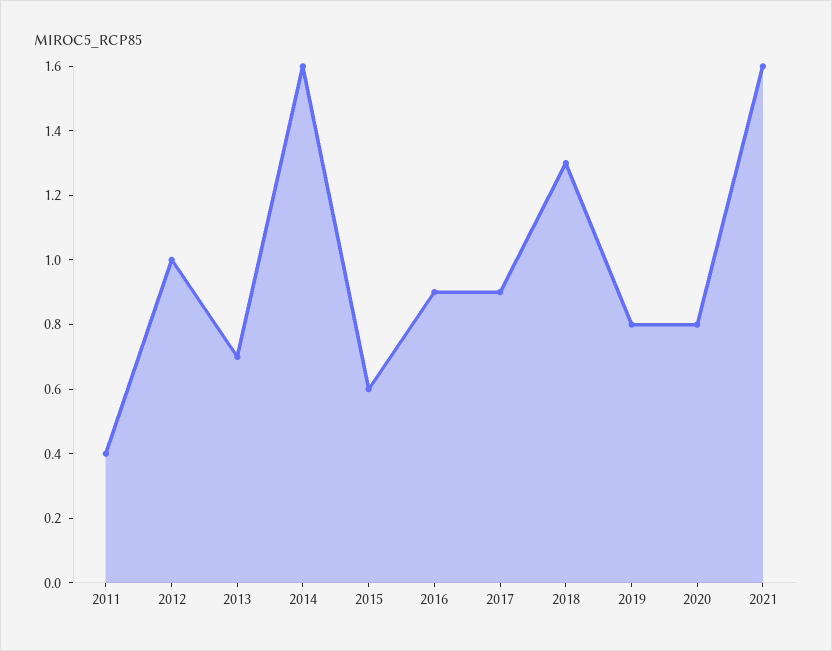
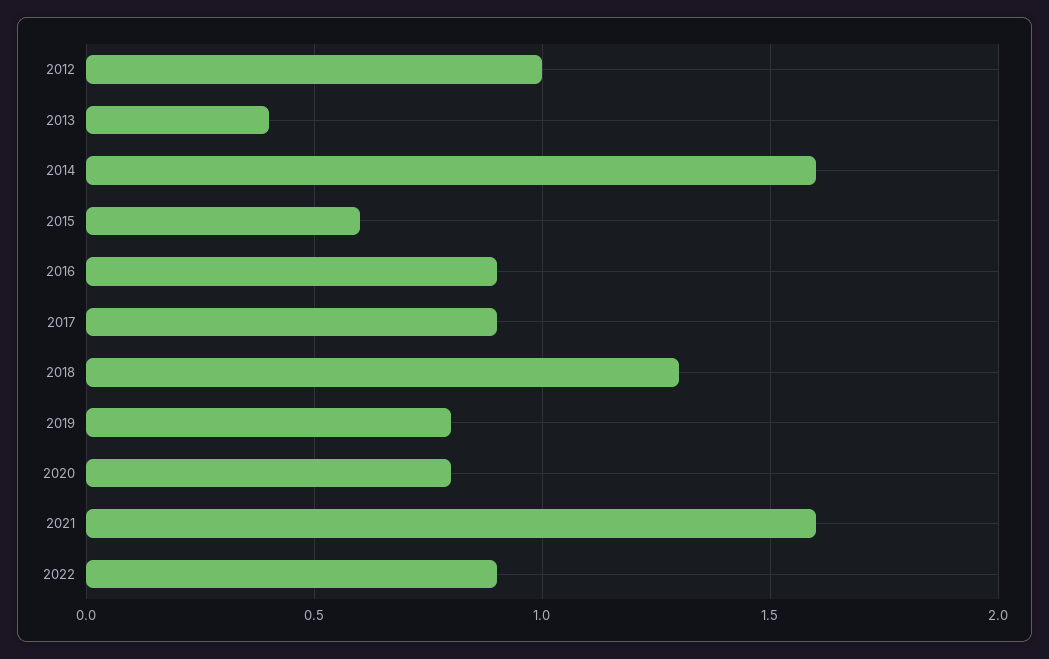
2011: 0.4 -> none
2013: 0.7 -> 0.4
2022: none -> 0.9

